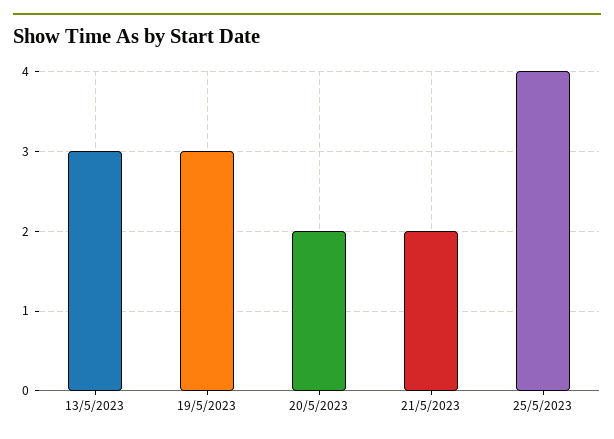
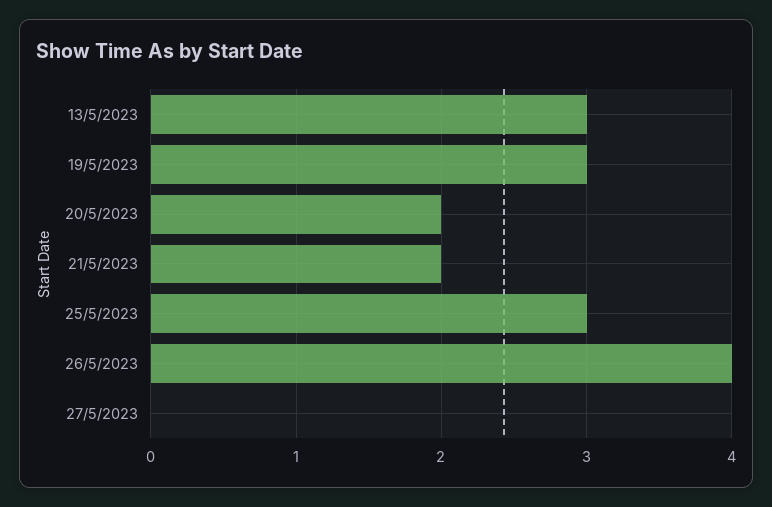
25/5/2023: 4 -> 3
26/5/2023: none -> 4
27/5/2023: none -> 0

